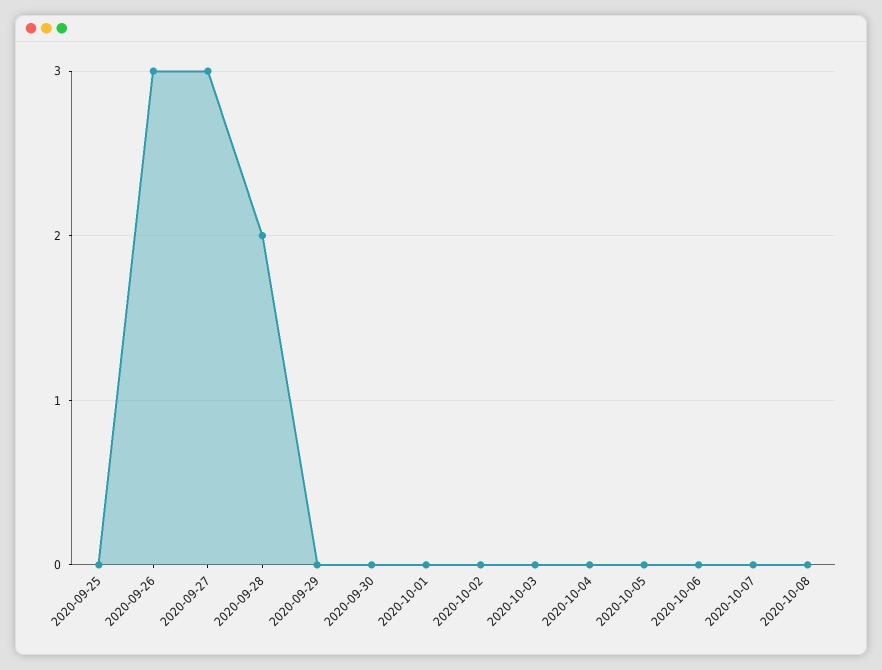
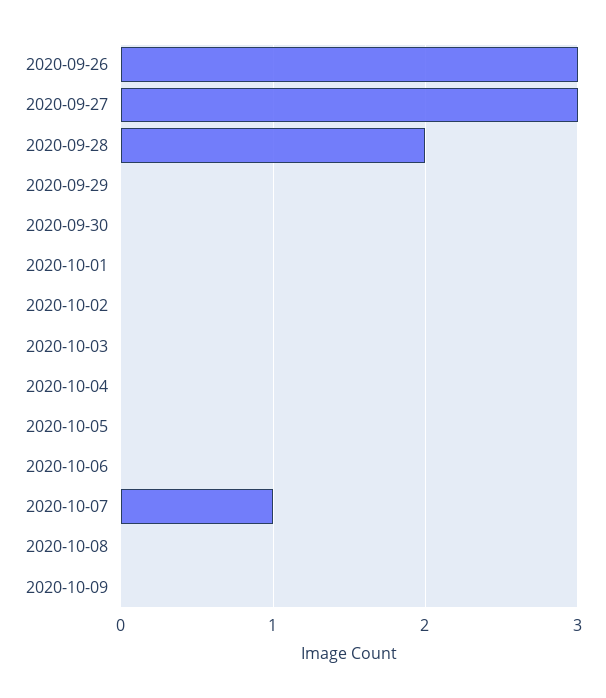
2020-09-25: 0 -> none
2020-10-07: 0 -> 1
2020-10-09: none -> 0

